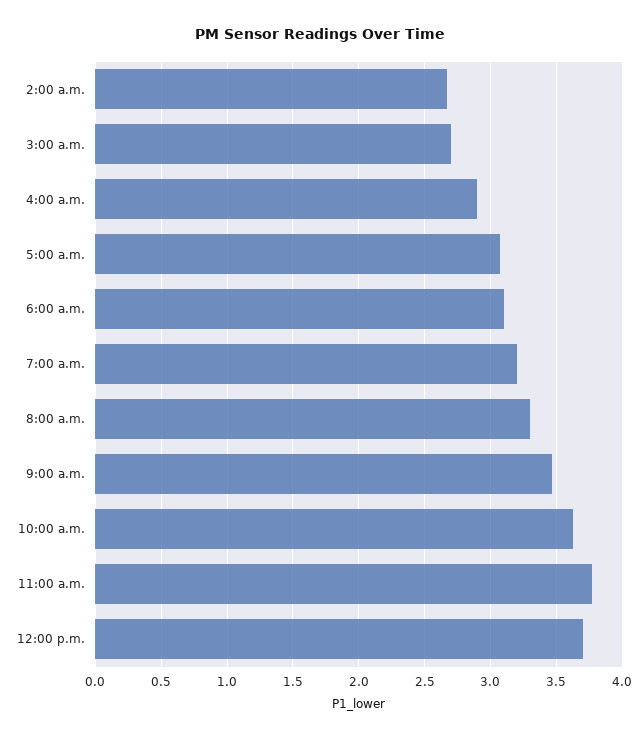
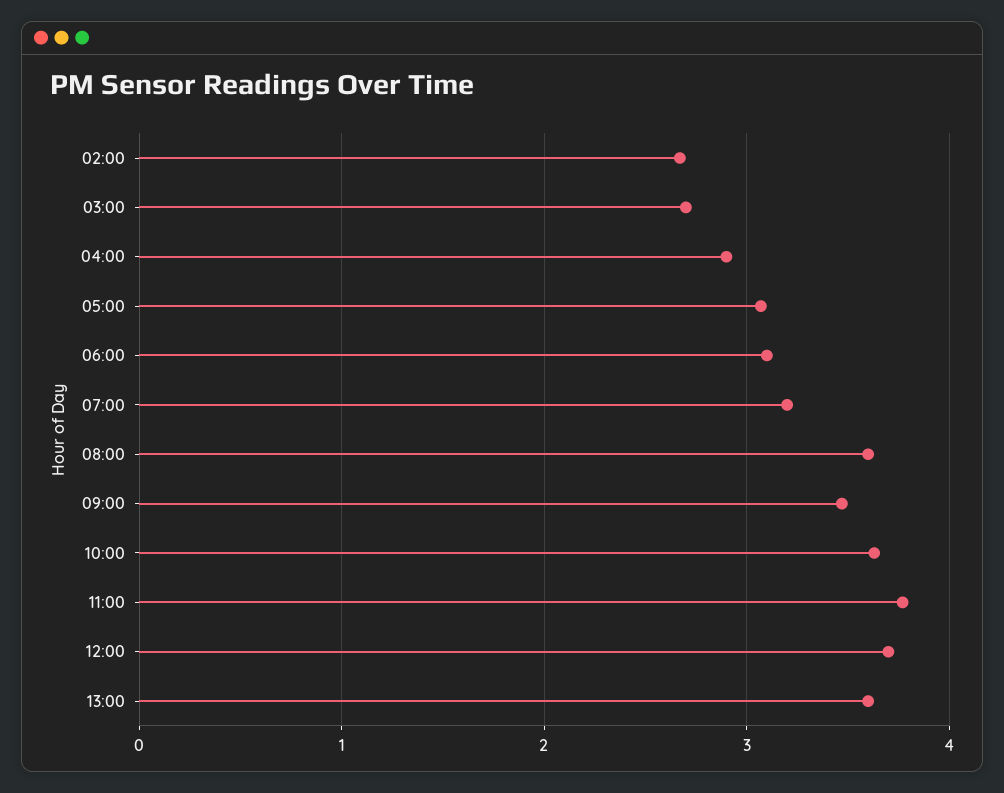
8:00 a.m.: 3.3 -> 3.6
13:00: none -> 3.6

